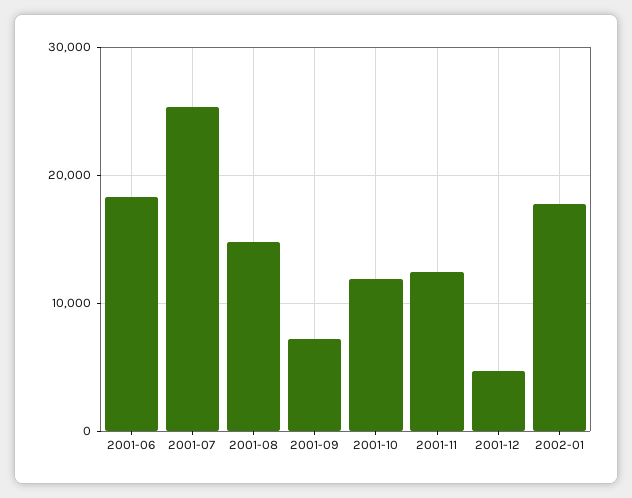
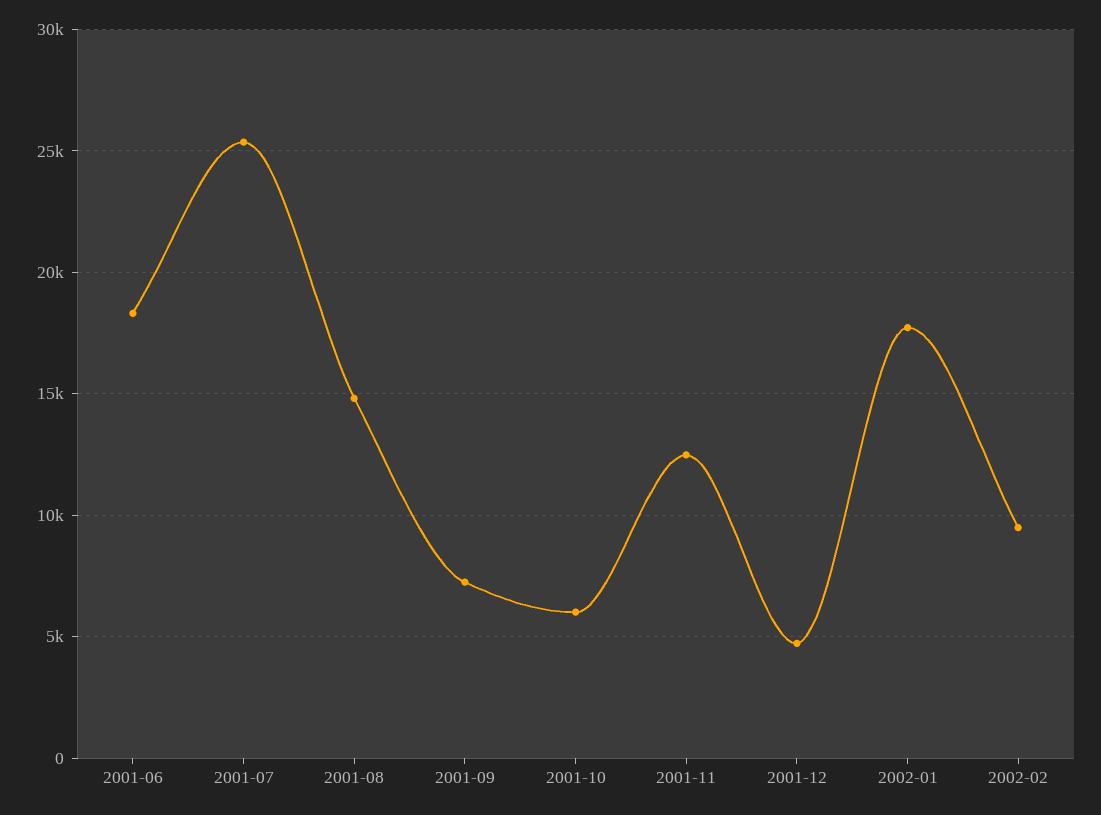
2001-10: 12000 -> 6000
2002-02: none -> 9500

